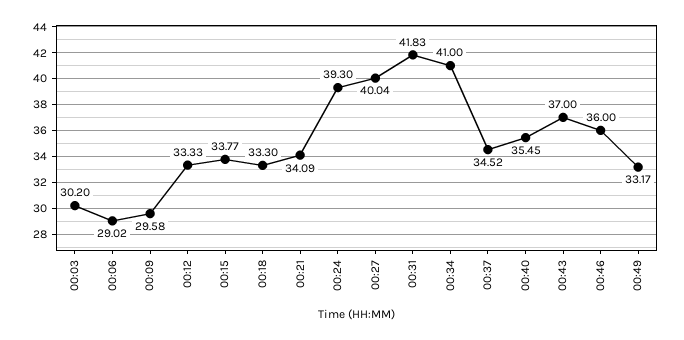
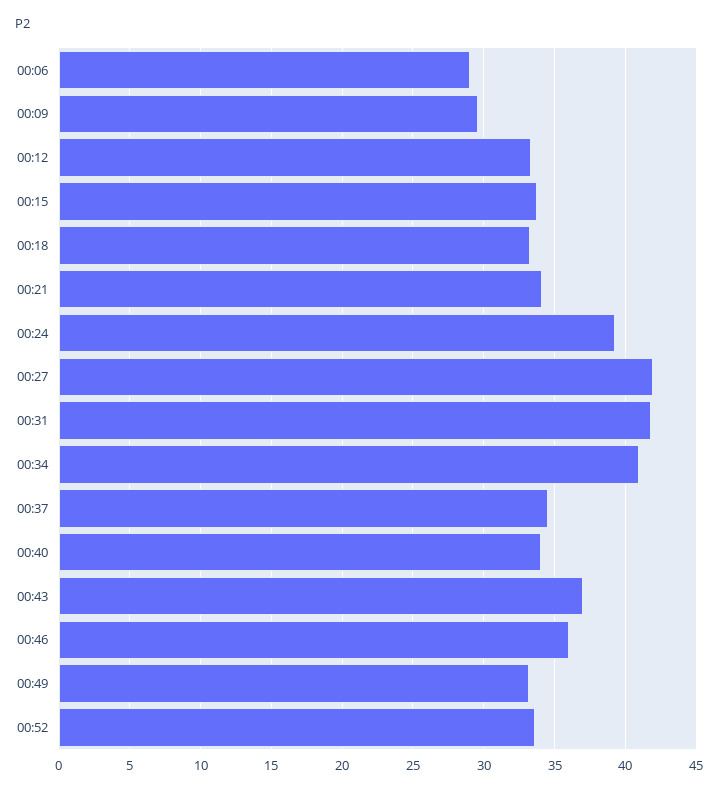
00:03: 30.2 -> none
00:27: 40.04 -> 42
00:40: 35.45 -> 34
00:52: none -> 33.5

